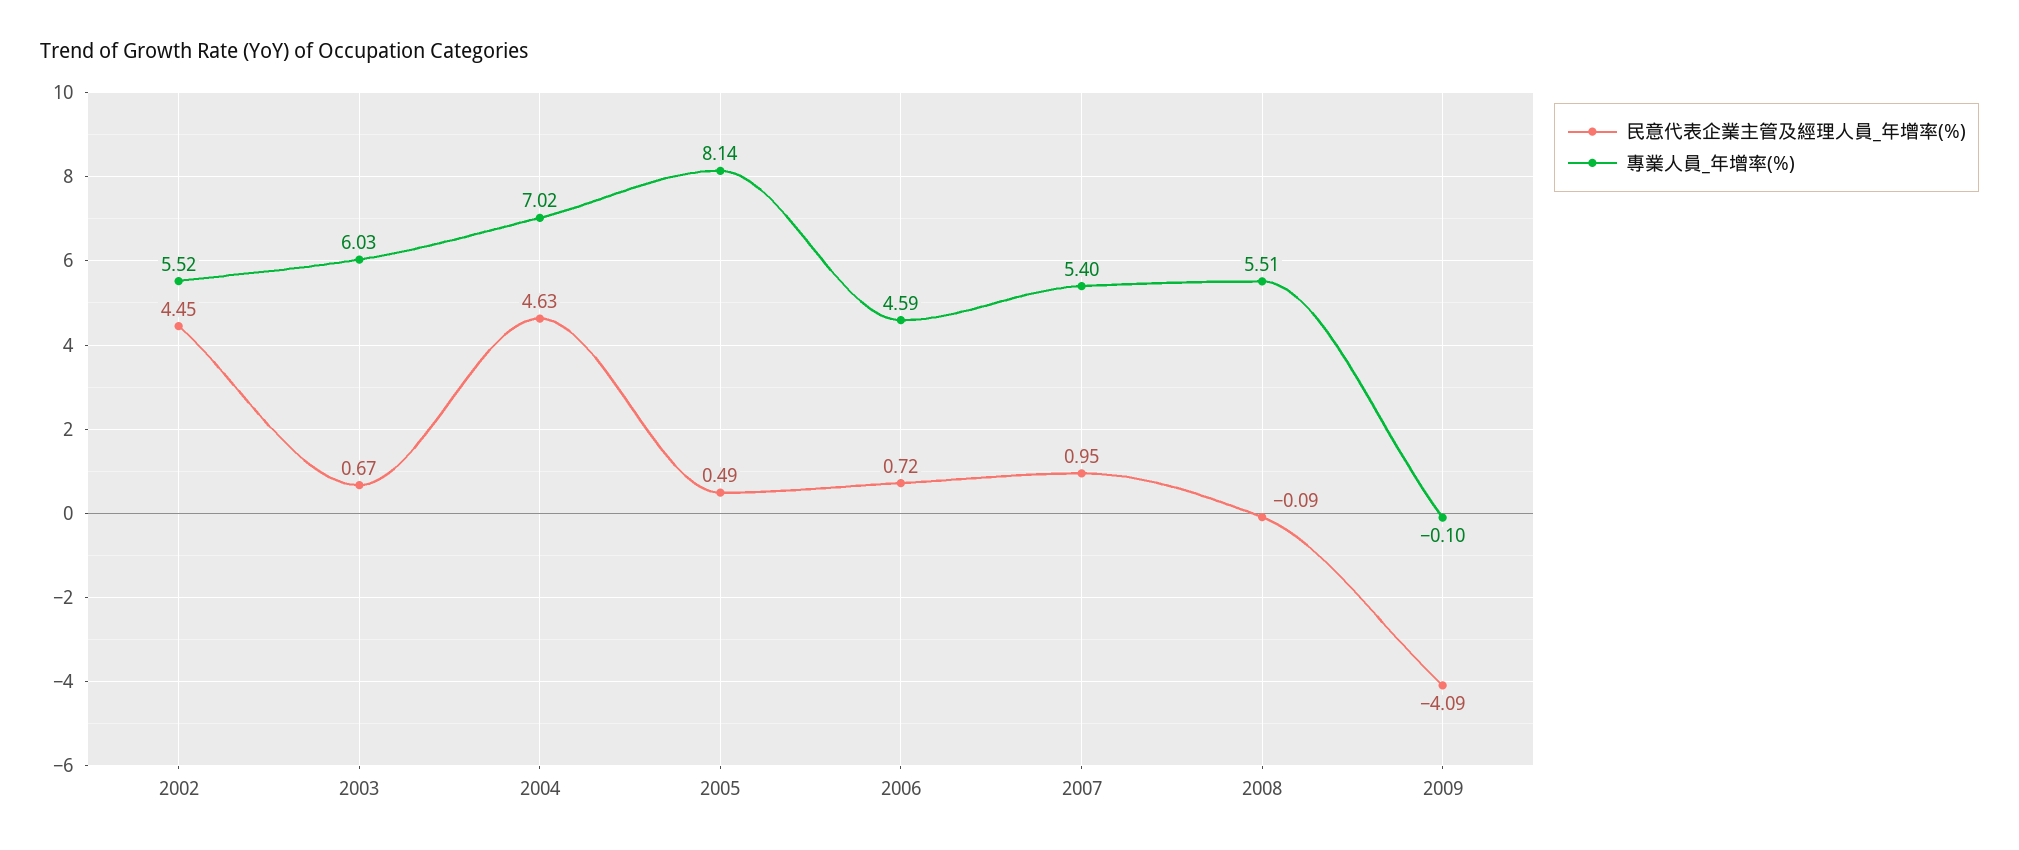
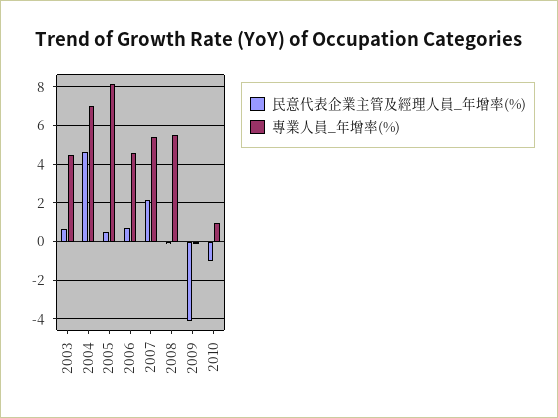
民意代表企業主管及經理人員_年增率(%), 2002: 4.45 -> none
專業人員_年增率(%), 2002: 5.52 -> none
專業人員_年增率(%), 2003: 6.03 -> 4.5
民意代表企業主管及經理人員_年增率(%), 2007: 0.95 -> 2
民意代表企業主管及經理人員_年增率(%), 2010: none -> -1
專業人員_年增率(%), 2010: none -> 1

